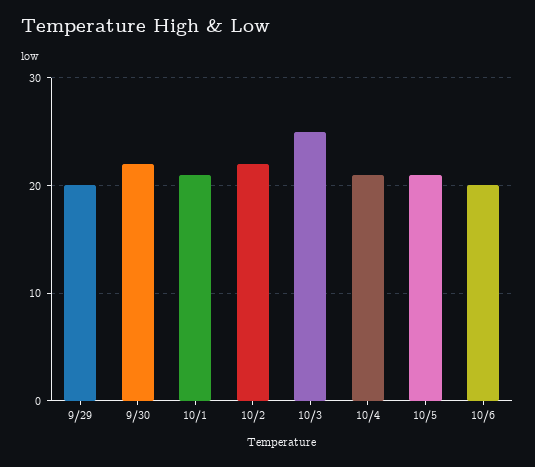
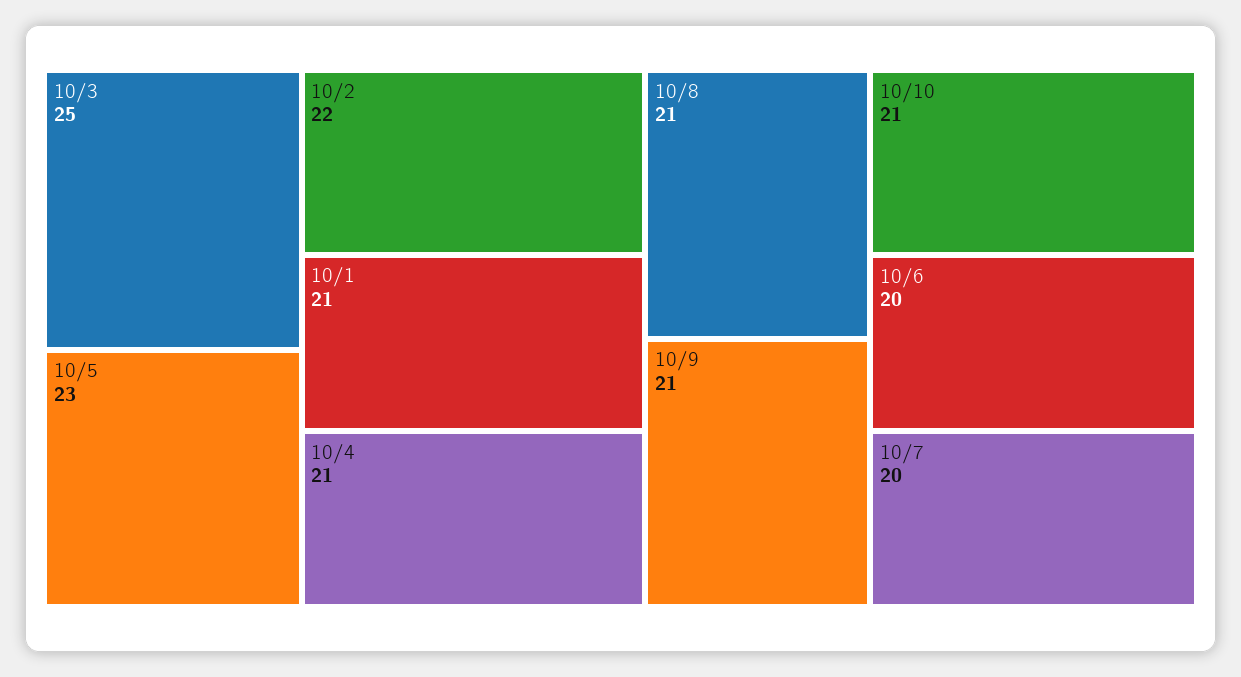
9/29: 20 -> none
9/30: 22 -> none
10/5: 21 -> 23
10/8: none -> 21
10/9: none -> 21
10/10: none -> 21
10/7: none -> 20

